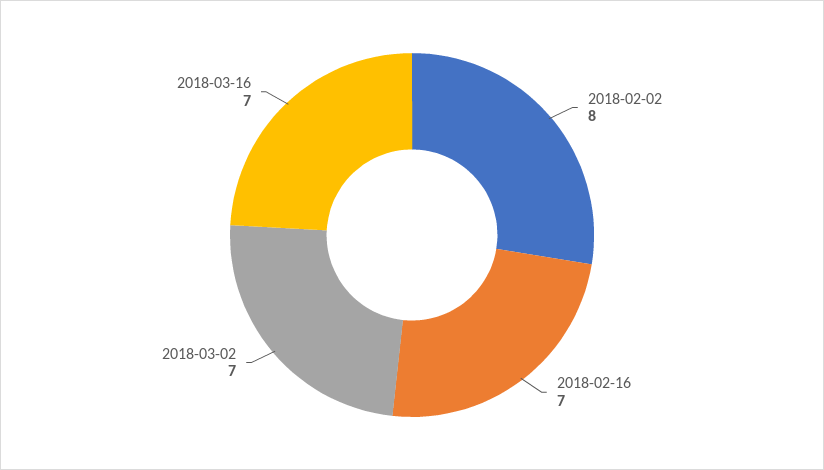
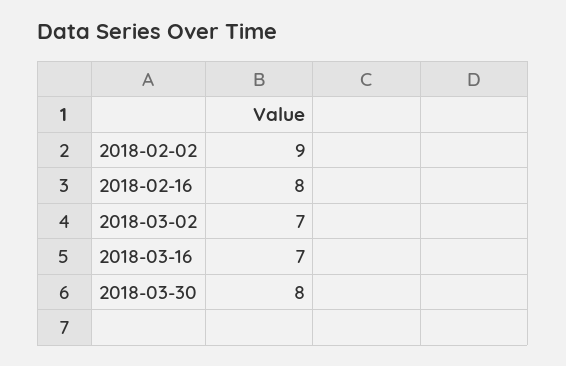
2018-02-02: 8 -> 9
2018-02-16: 7 -> 8
2018-03-30: none -> 8

